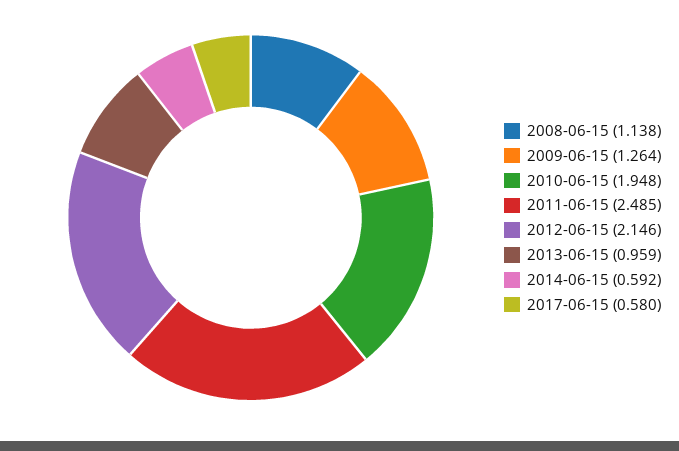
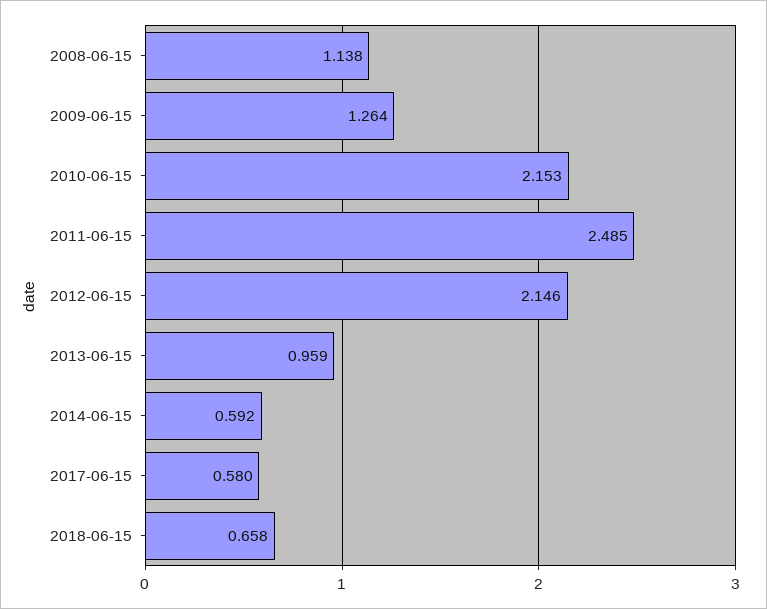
2010-06-15: 1.948 -> 2.153
2018-06-15: none -> 0.658

